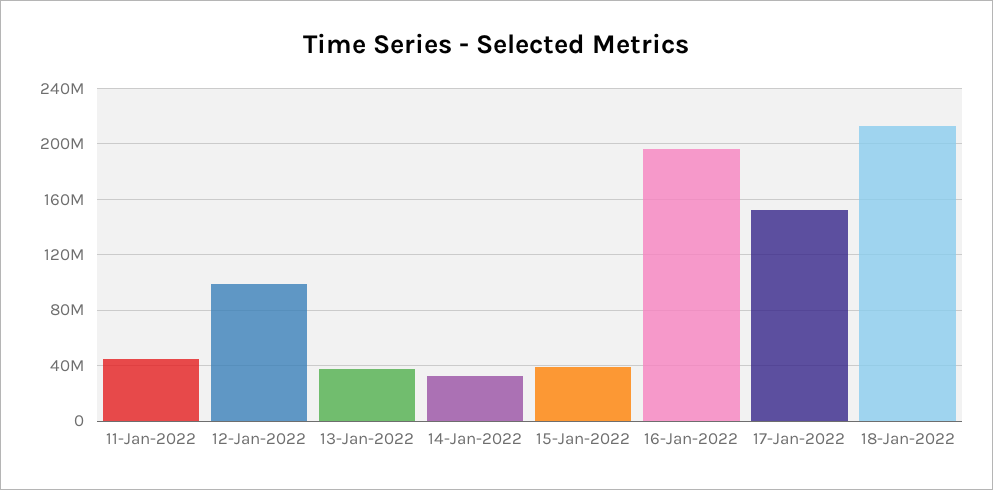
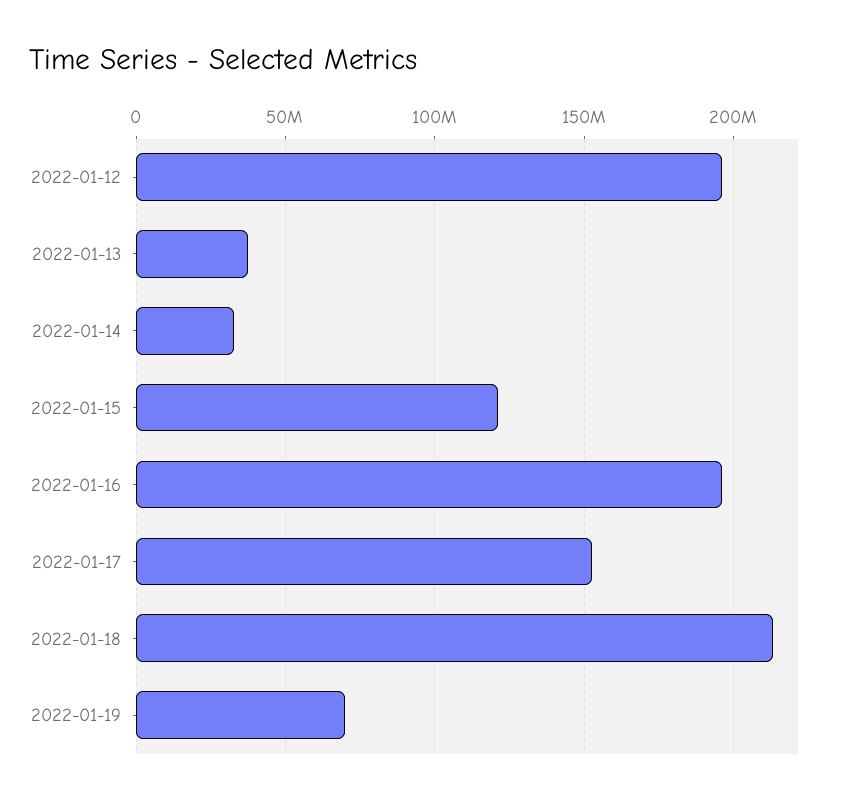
11-Jan-2022: 45000000 -> none
12-Jan-2022: 100000000 -> 195000000
15-Jan-2022: 40000000 -> 120000000
2022-01-19: none -> 70000000

